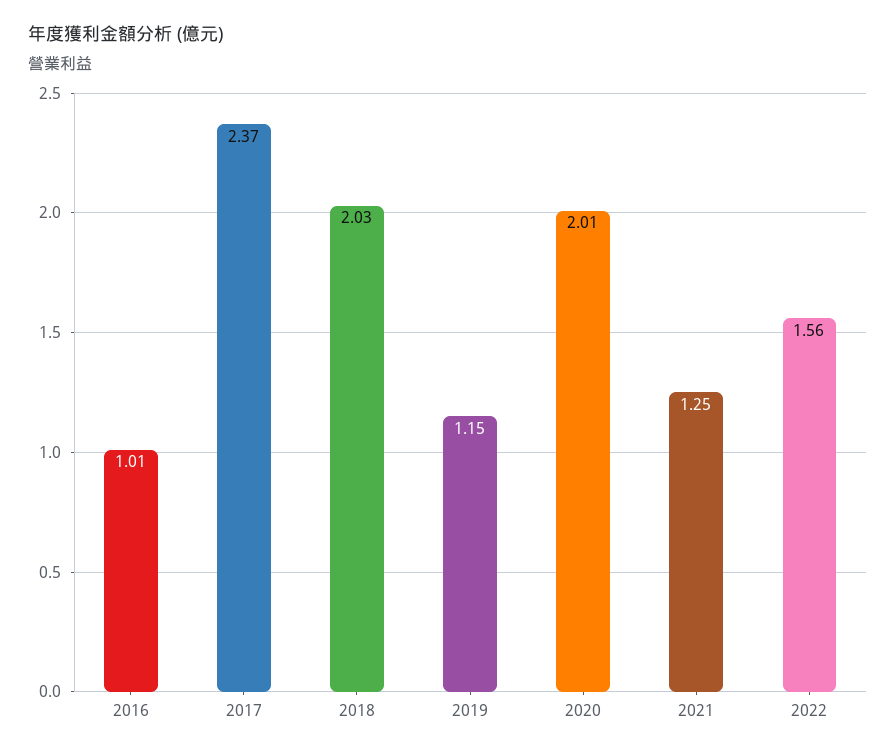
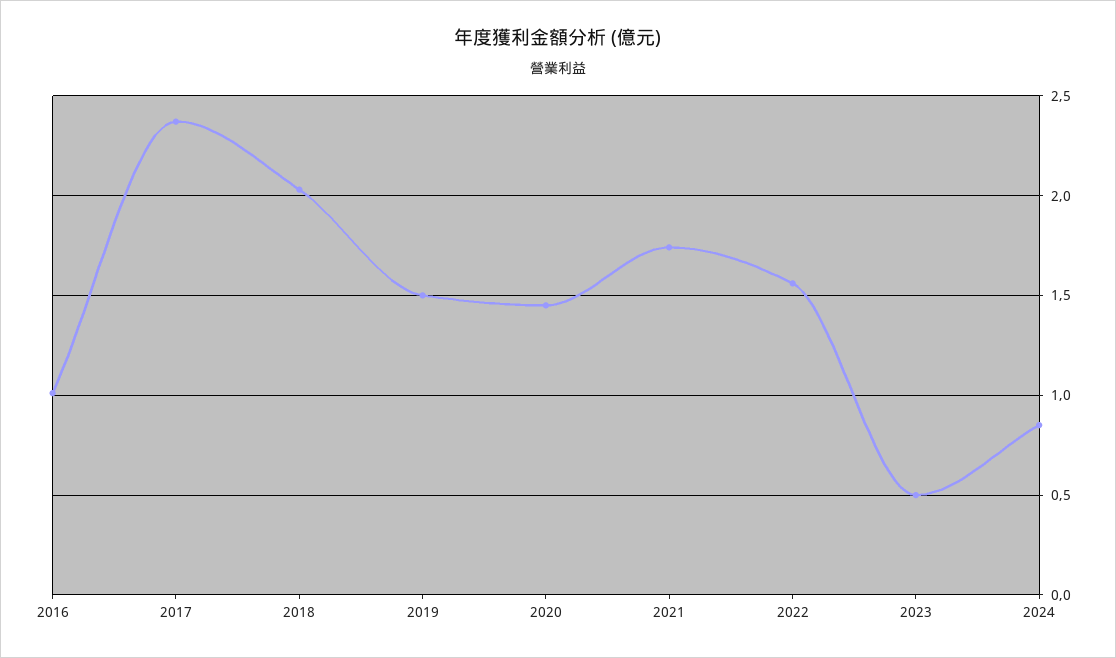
2019: 1.15 -> 1.5
2020: 2.01 -> 1.45
2021: 1.25 -> 1.75
2023: none -> 0.5
2024: none -> 0.85

